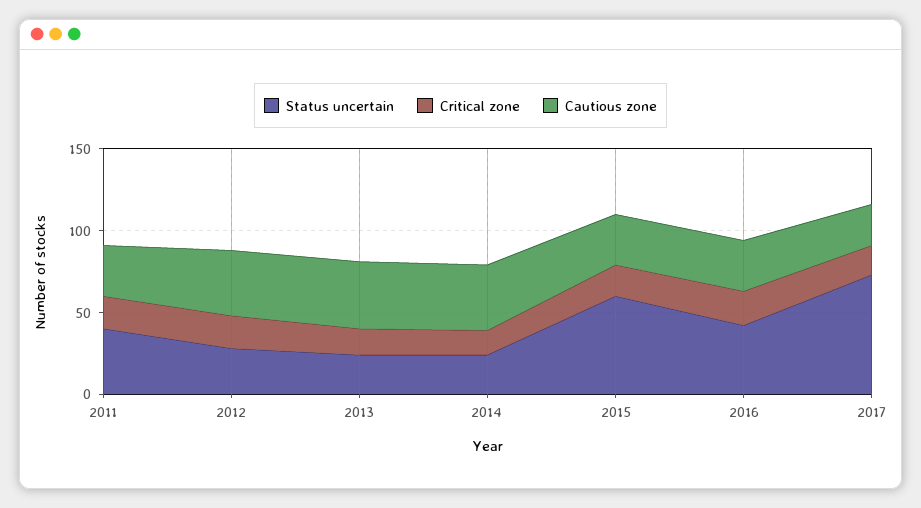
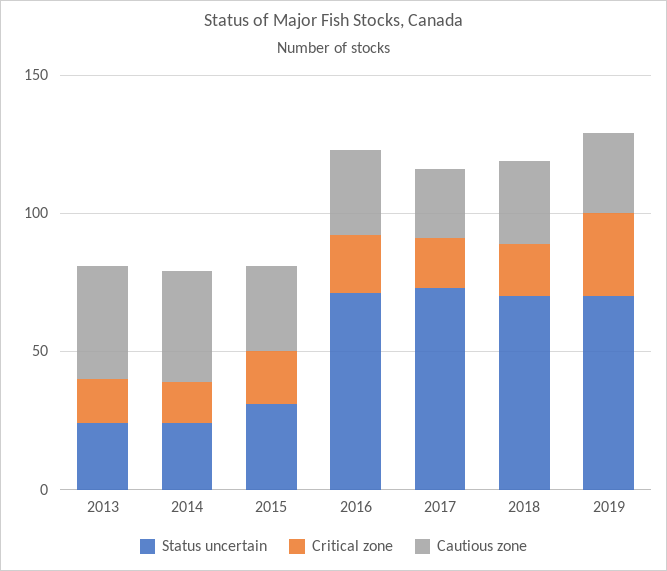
Status uncertain, 2011: 40 -> none
Critical zone, 2011: 20 -> none
Cautious zone, 2011: 30 -> none
Status uncertain, 2012: 30 -> none
Critical zone, 2012: 20 -> none
Cautious zone, 2012: 40 -> none
Status uncertain, 2015: 60 -> 30
Status uncertain, 2016: 40 -> 70
Status uncertain, 2018: none -> 70
Critical zone, 2018: none -> 20
Cautious zone, 2018: none -> 30
Status uncertain, 2019: none -> 70
Critical zone, 2019: none -> 30
Cautious zone, 2019: none -> 30

